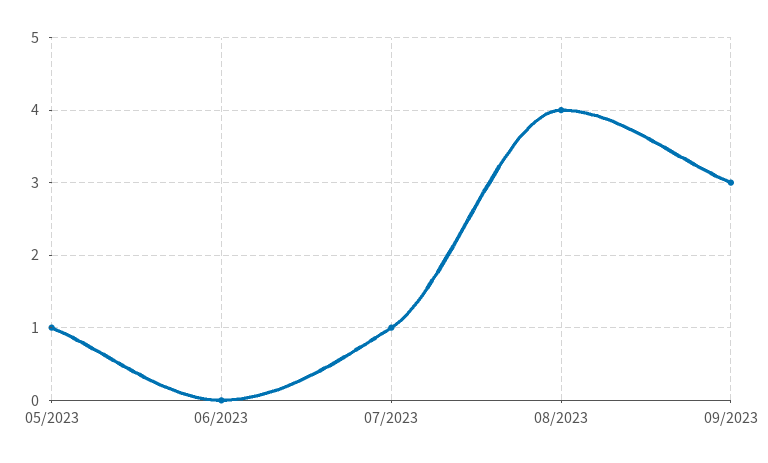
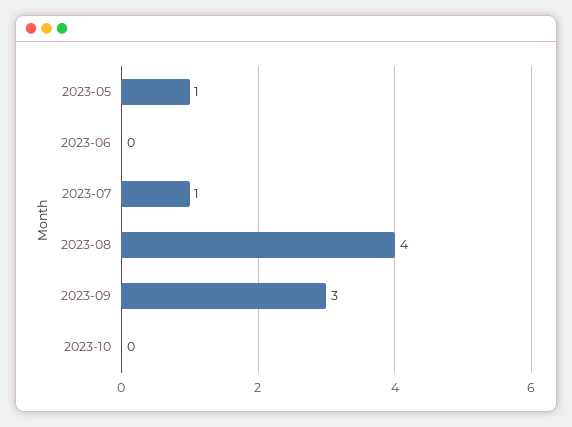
2023-10: none -> 0

